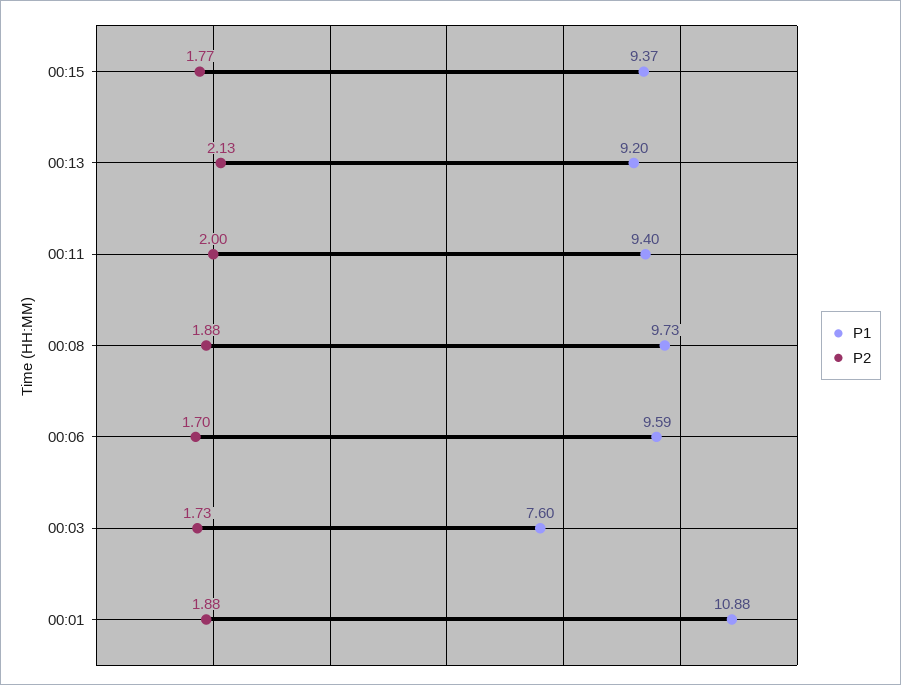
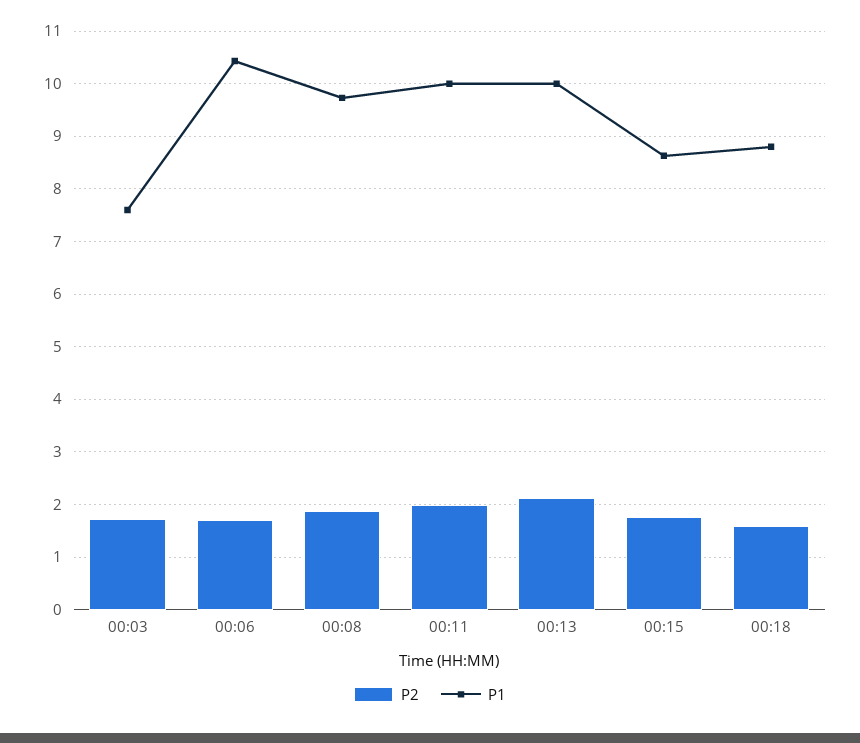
P1, 00:15: 9.37 -> 8.6
P1, 00:13: 9.2 -> 10
P1, 00:11: 9.4 -> 10
P1, 00:06: 9.59 -> 10.4
P1, 00:01: 10.88 -> none
P2, 00:01: 1.88 -> none
P2, 00:18: none -> 1.6
P1, 00:18: none -> 8.8

